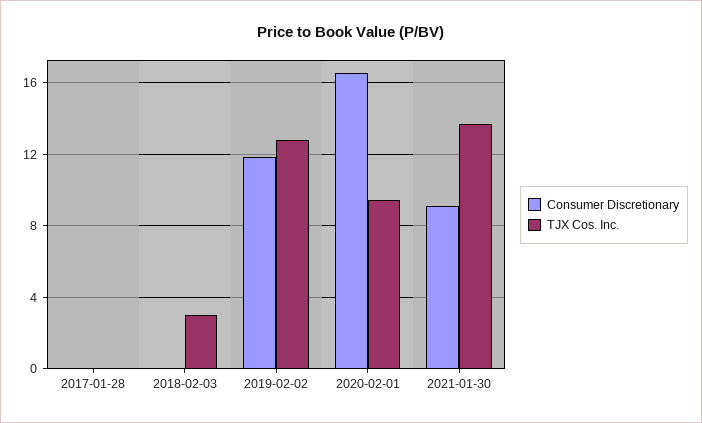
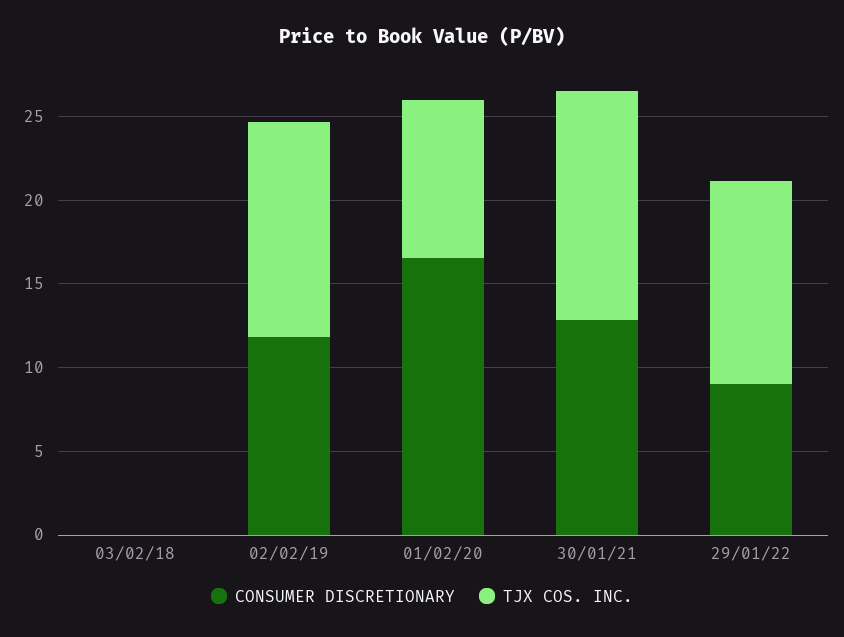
Consumer Discretionary, 2017-01-28: 0 -> none
TJX Cos. Inc., 2017-01-28: 0 -> none
TJX Cos. Inc., 2018-02-03: 3 -> 0
Consumer Discretionary, 2021-01-30: 9 -> 13
Consumer Discretionary, 29/01/22: none -> 9
TJX Cos. Inc., 29/01/22: none -> 12

